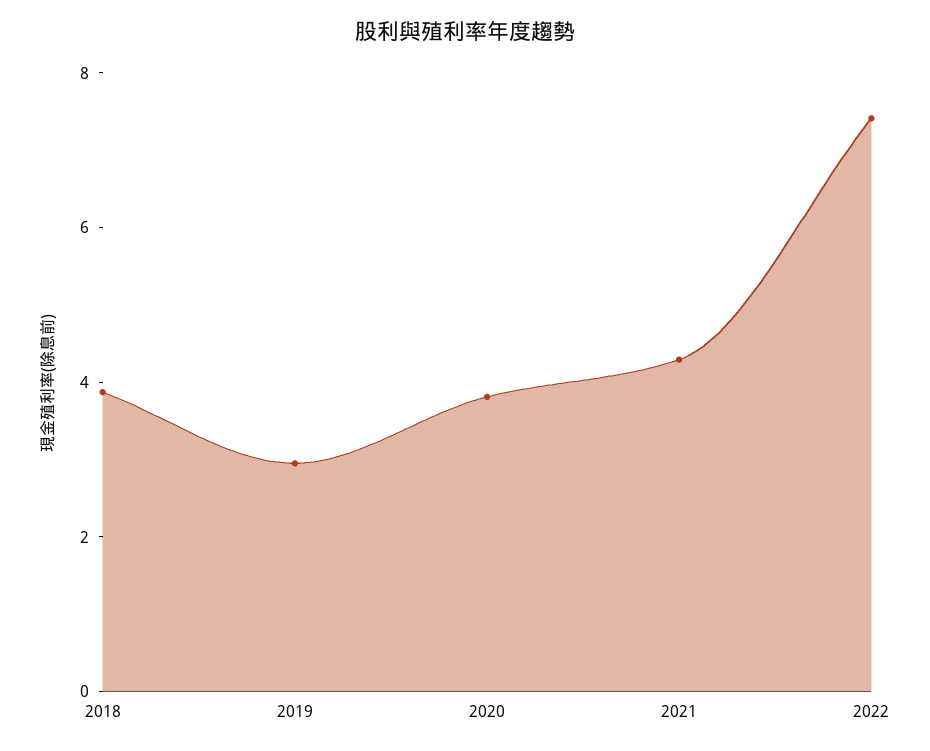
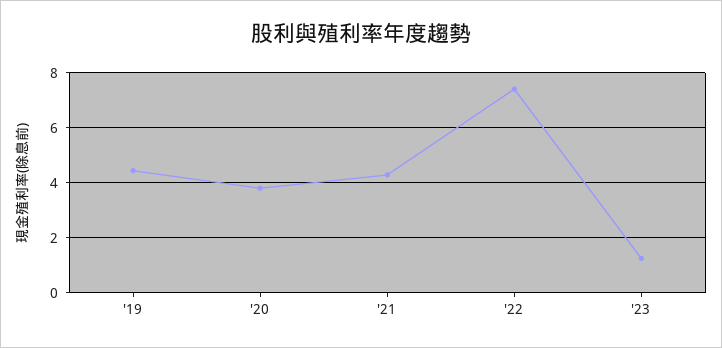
2018: 4 -> none
2019: 3 -> 4.5
'23: none -> 1.25

